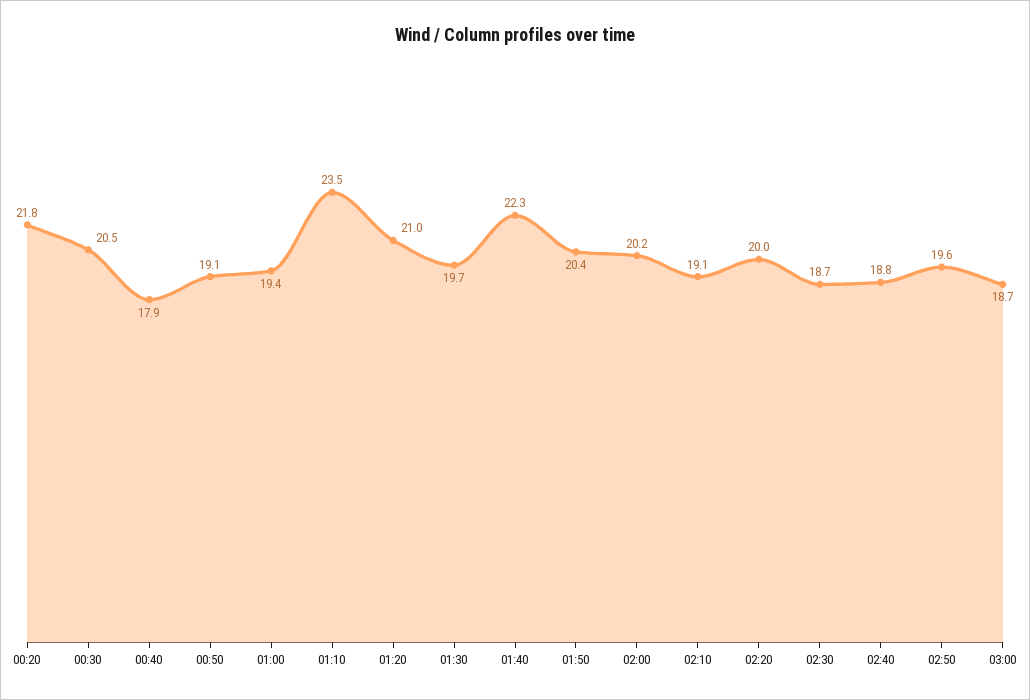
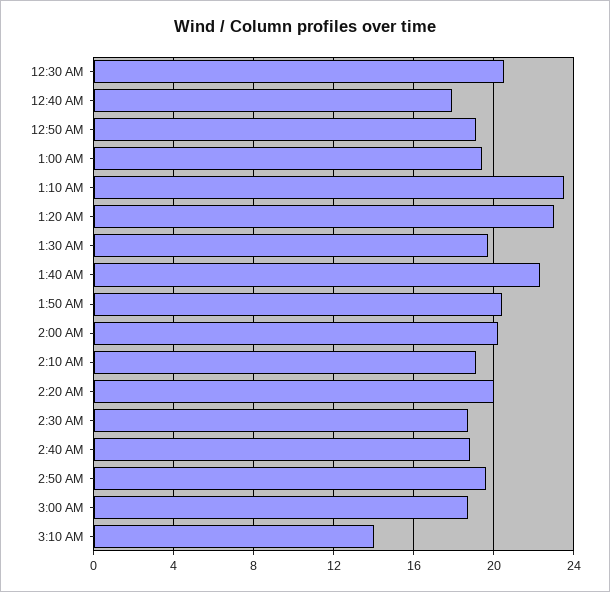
00:20: 21.8 -> none
01:20: 21 -> 23
3:10 AM: none -> 14

